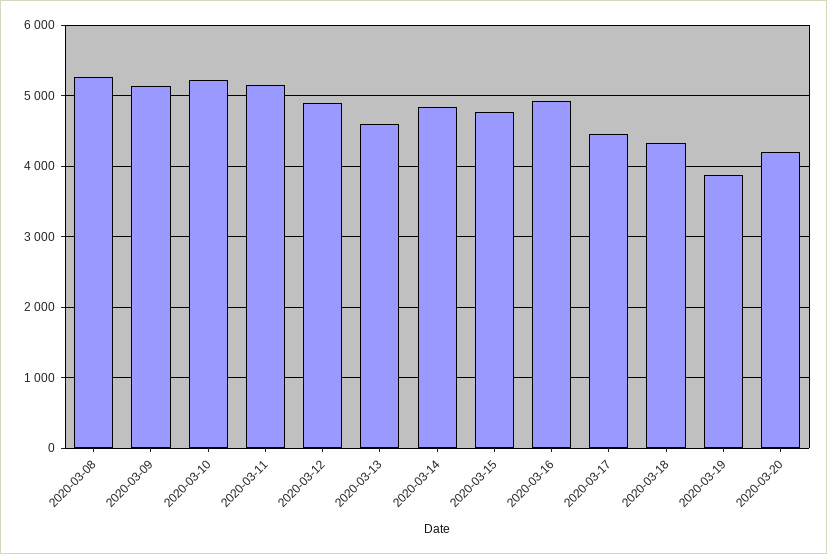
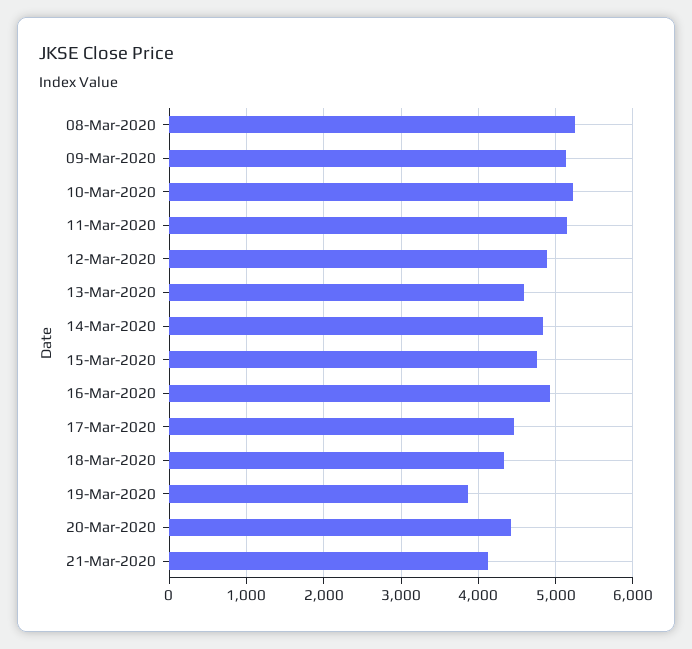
2020-03-20: 4200 -> 4400
21-Mar-2020: none -> 4100

